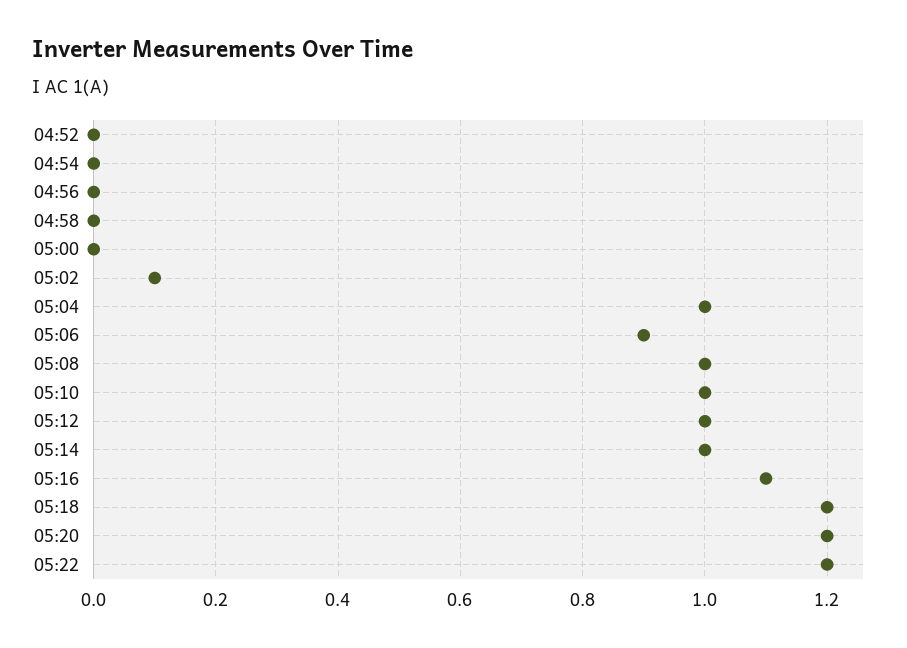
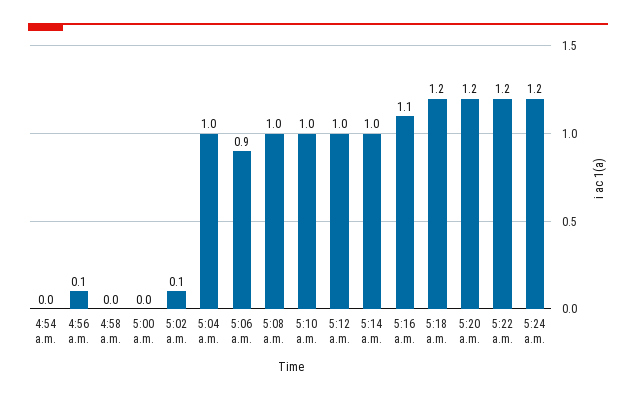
04:52: 0 -> none
04:56: 0 -> 0.1
5:24 a.m.: none -> 1.2

